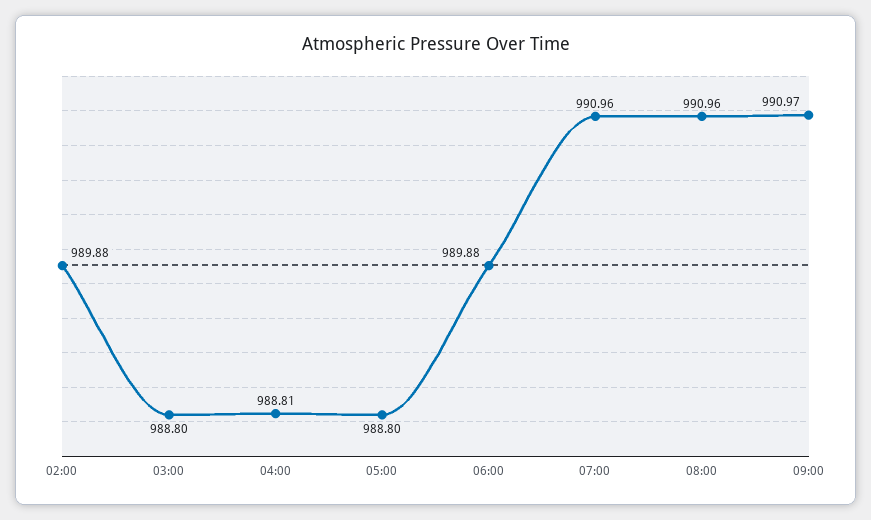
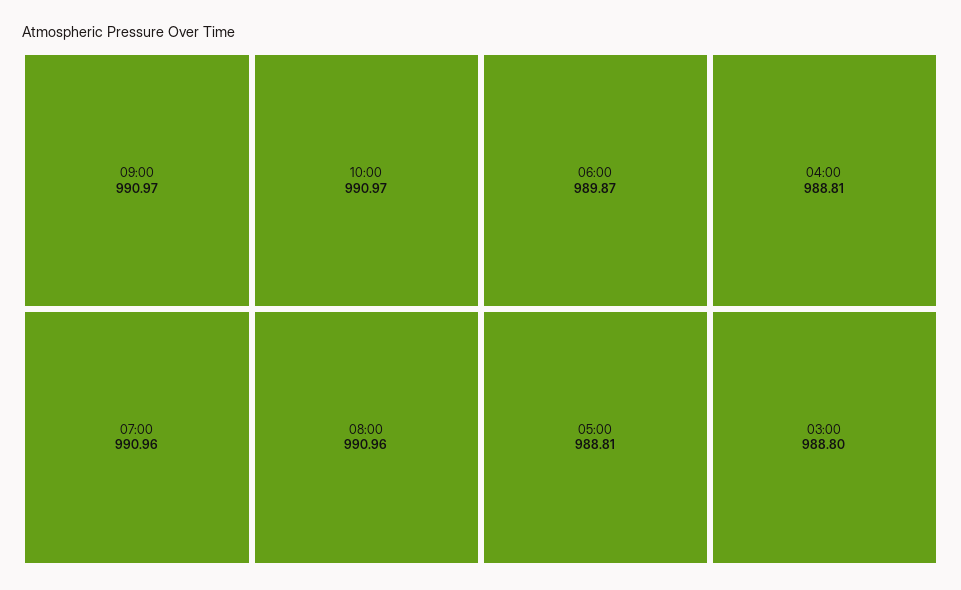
02:00: 989.88 -> none
05:00: 988.8 -> 988.81
06:00: 989.88 -> 989.87
10:00: none -> 990.97

